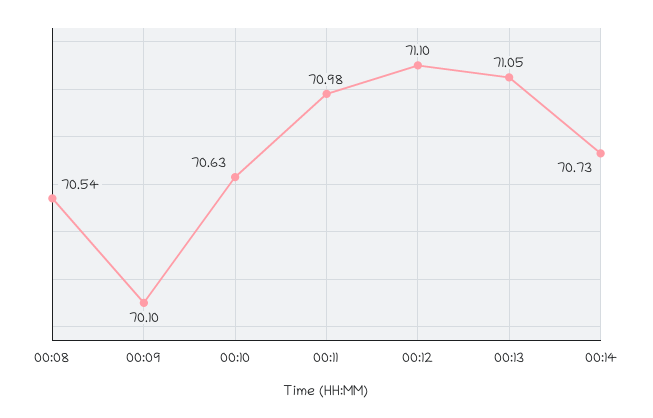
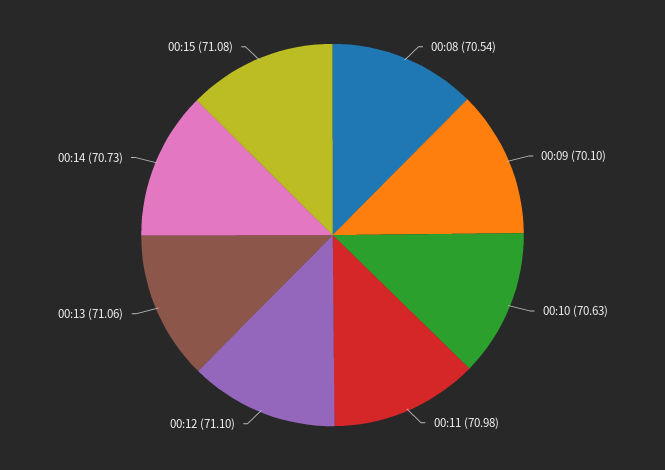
00:13: 71.05 -> 71.06
00:15: none -> 71.08

